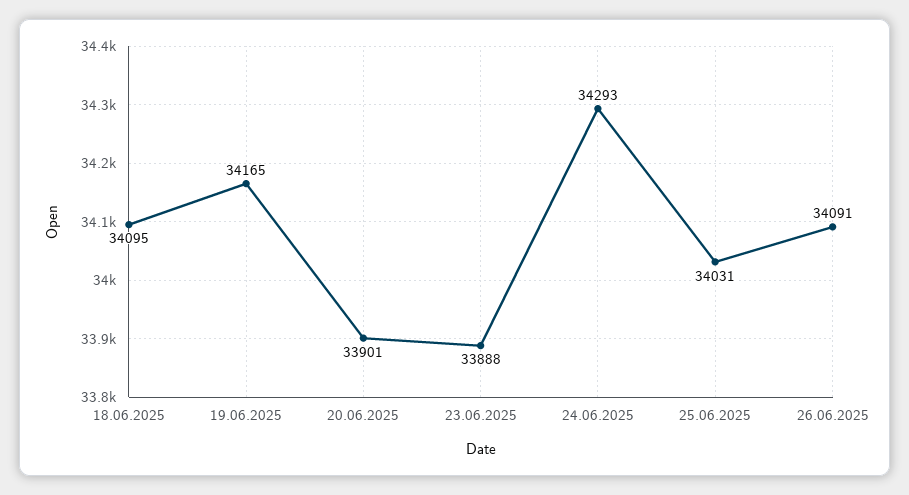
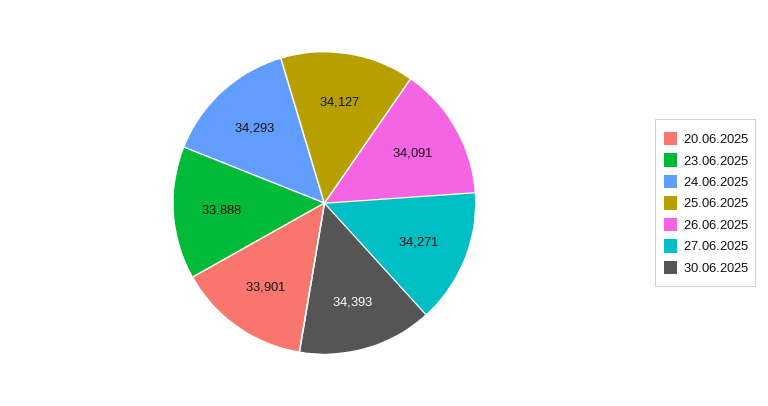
18.06.2025: 34095 -> none
19.06.2025: 34165 -> none
25.06.2025: 34031 -> 34127
27.06.2025: none -> 34271
30.06.2025: none -> 34393

